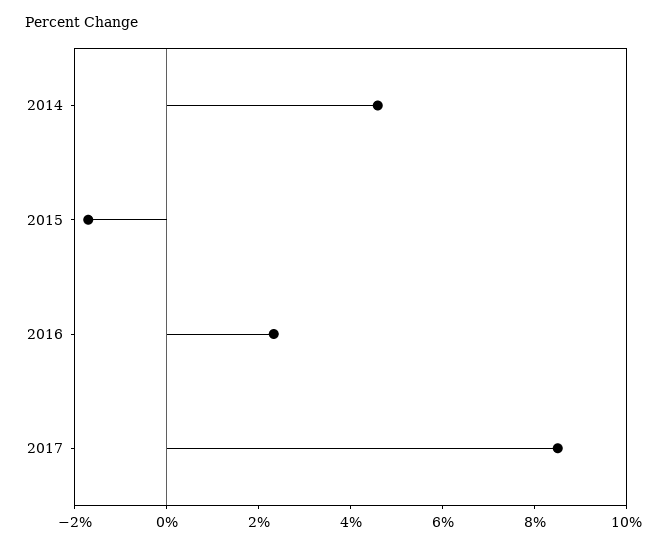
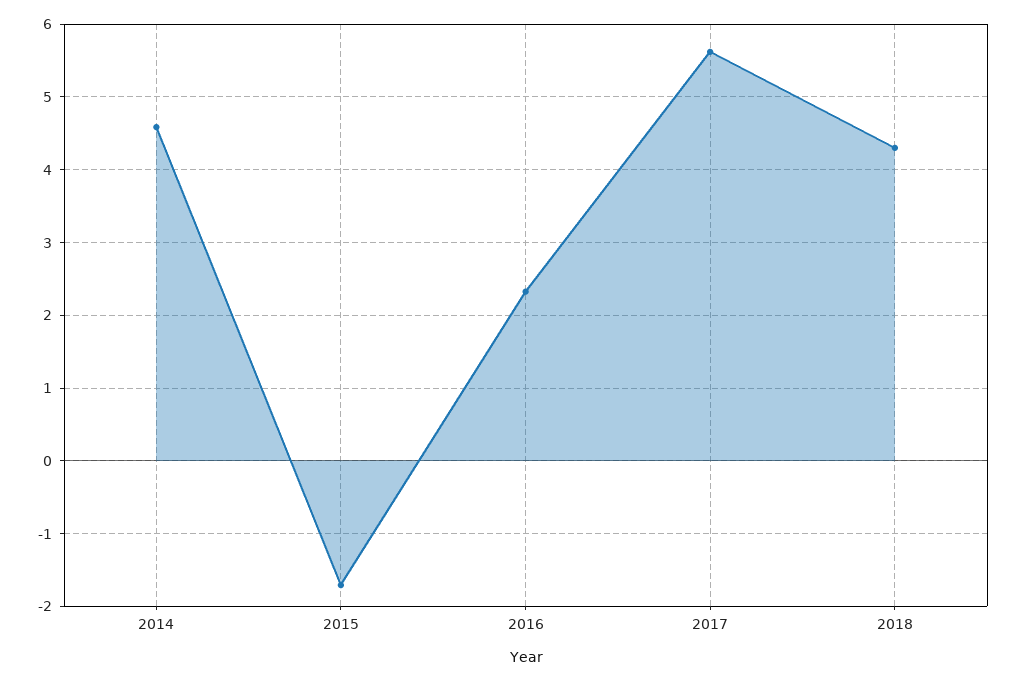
2017: 8.5 -> 5.6
2018: none -> 4.3

